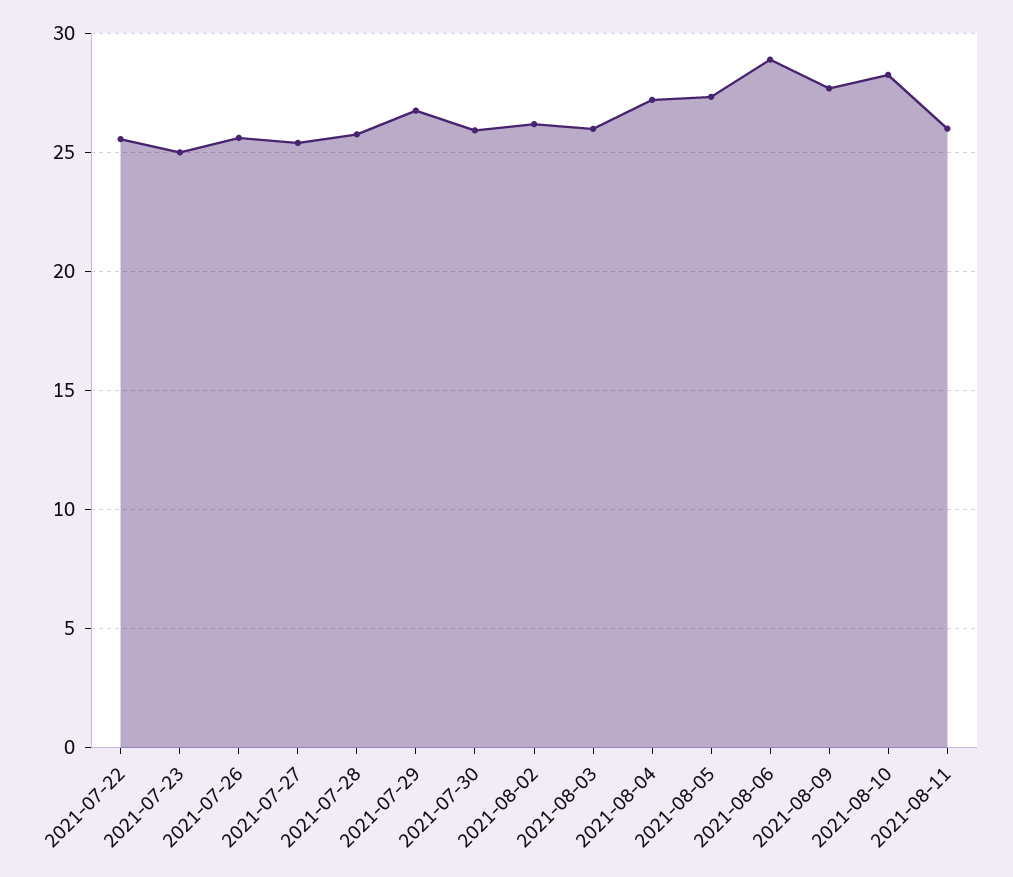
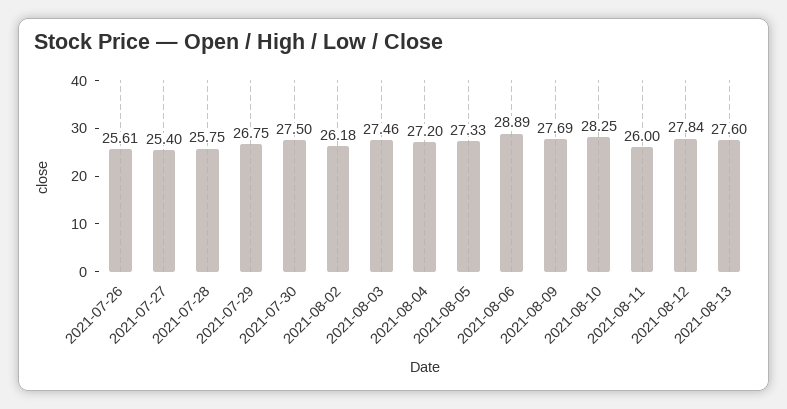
2021-07-22: 25.5 -> none
2021-07-23: 25 -> none
2021-07-30: 26 -> 27.5
2021-08-03: 26 -> 27.46
2021-08-12: none -> 27.84
2021-08-13: none -> 27.6

